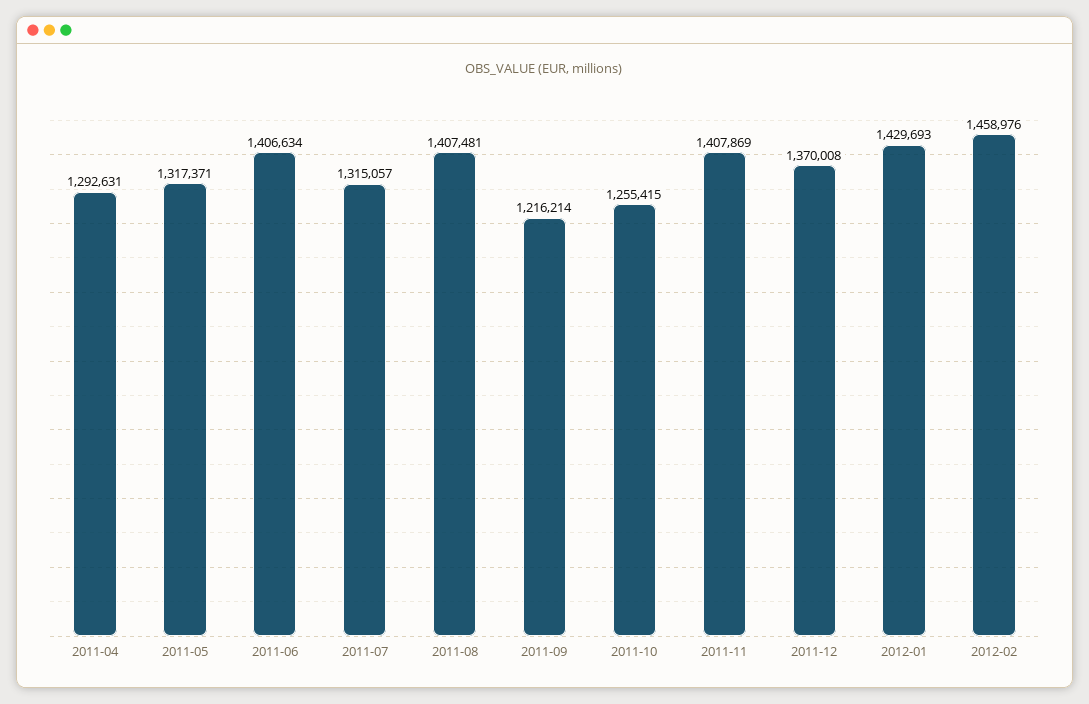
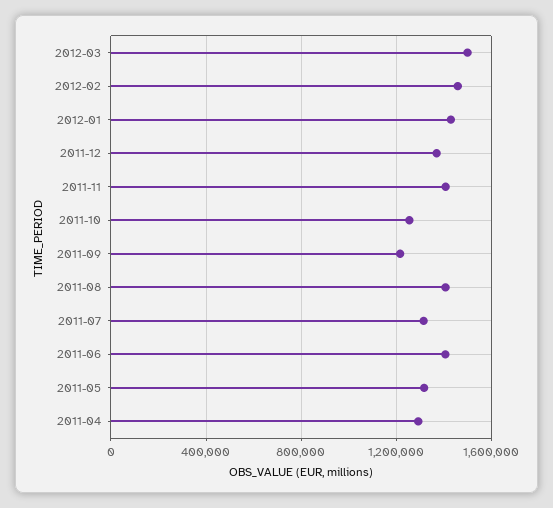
2012-03: none -> 1500000

